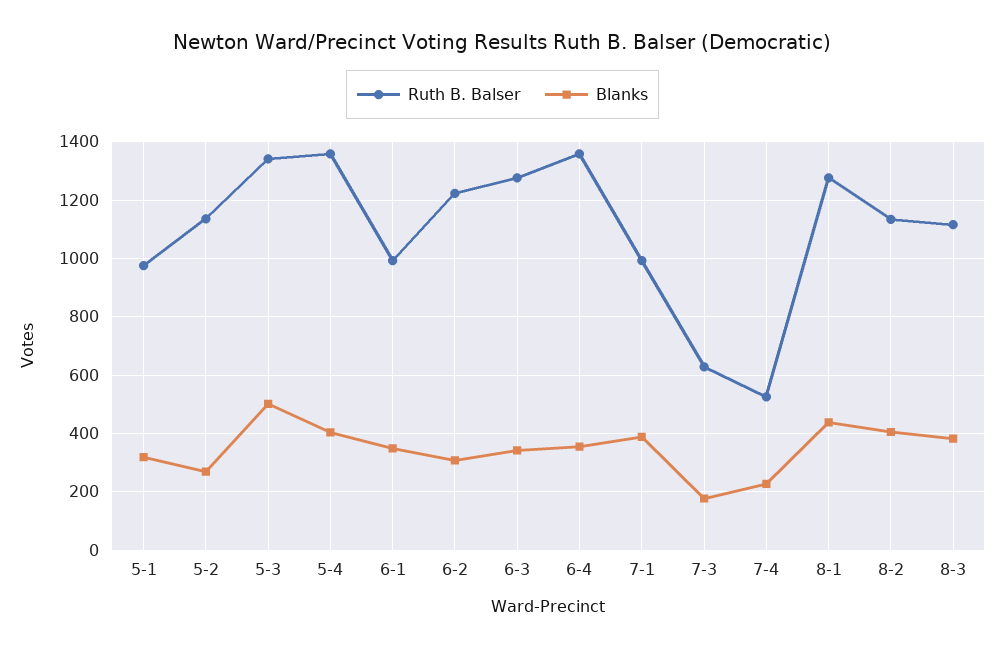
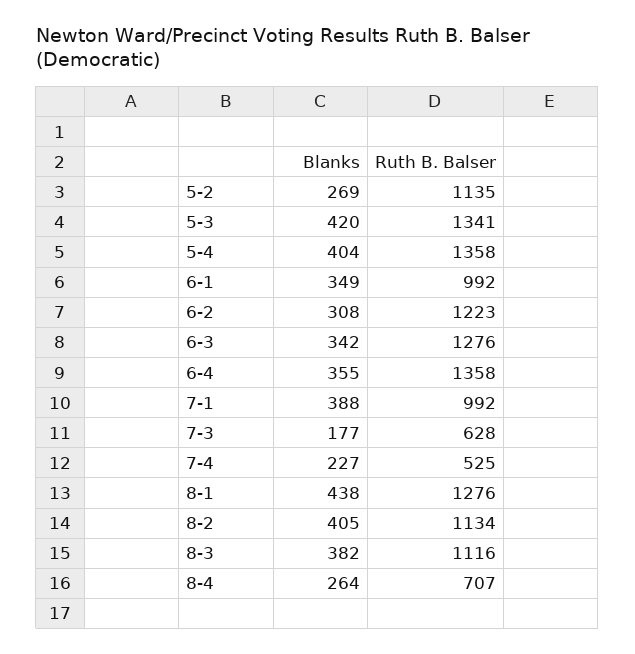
Ruth B. Balser, 5-1: 975 -> none
Blanks, 5-1: 325 -> none
Blanks, 5-3: 500 -> 420
Blanks, 8-4: none -> 264
Ruth B. Balser, 8-4: none -> 707

